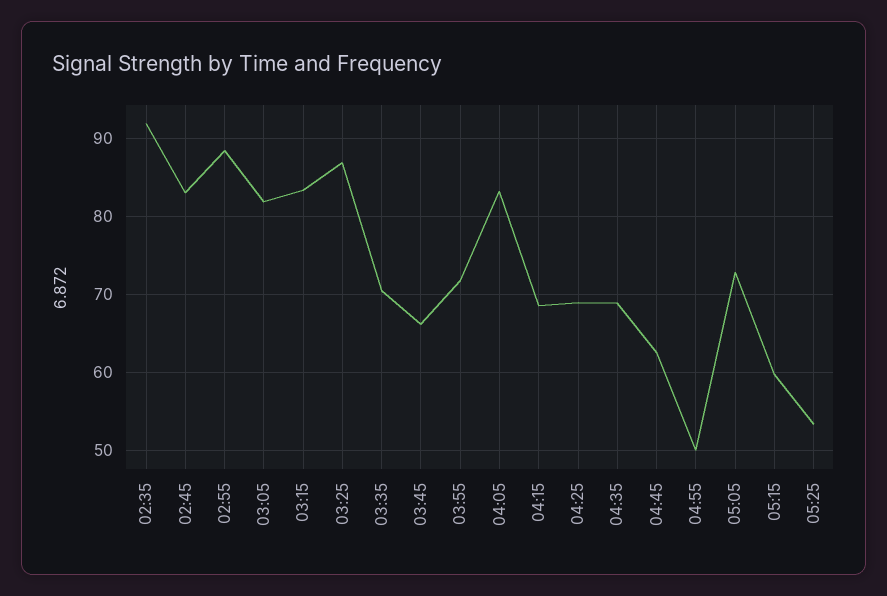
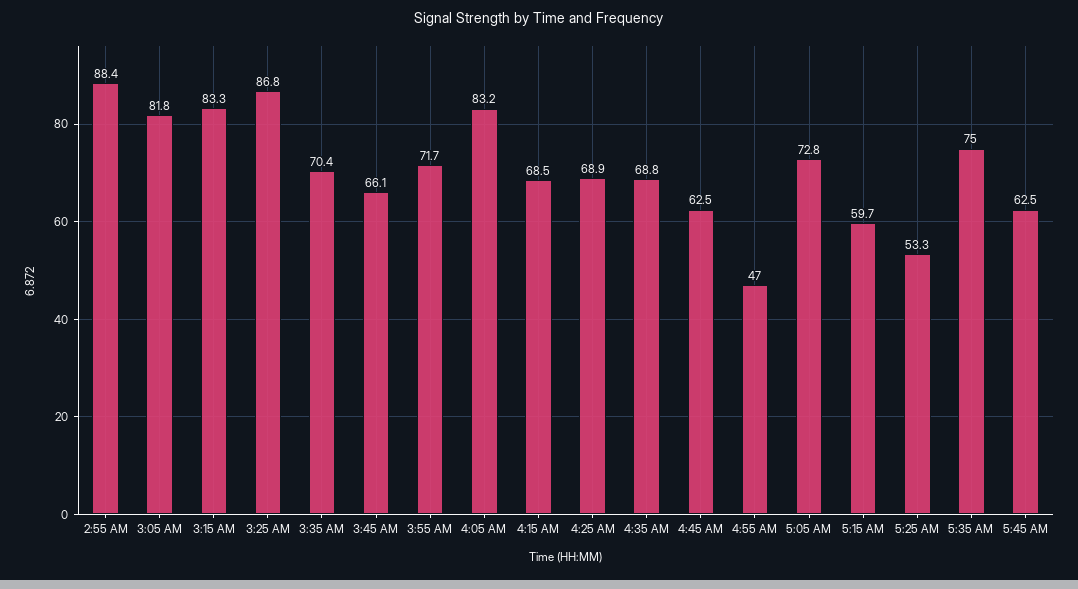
02:35: 92 -> none
02:45: 83 -> none
04:55: 50 -> 47
5:35 AM: none -> 75
5:45 AM: none -> 62.5

